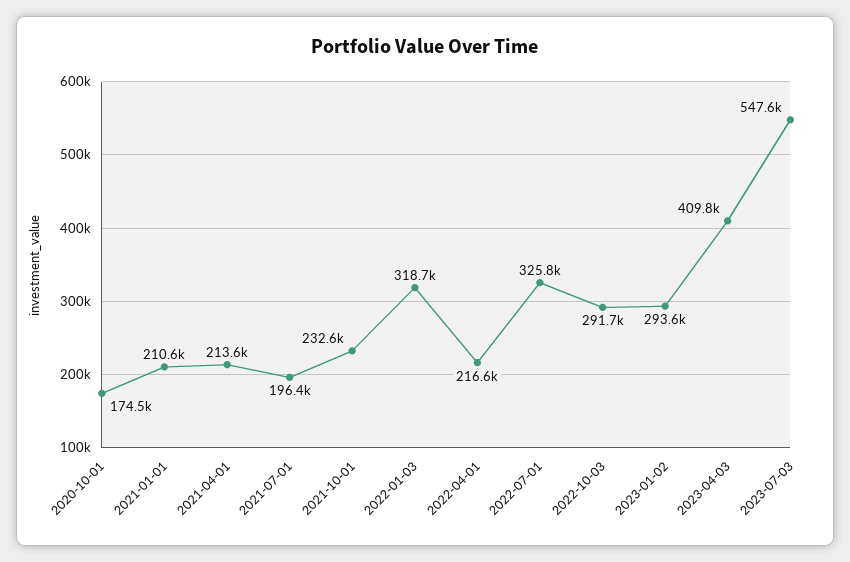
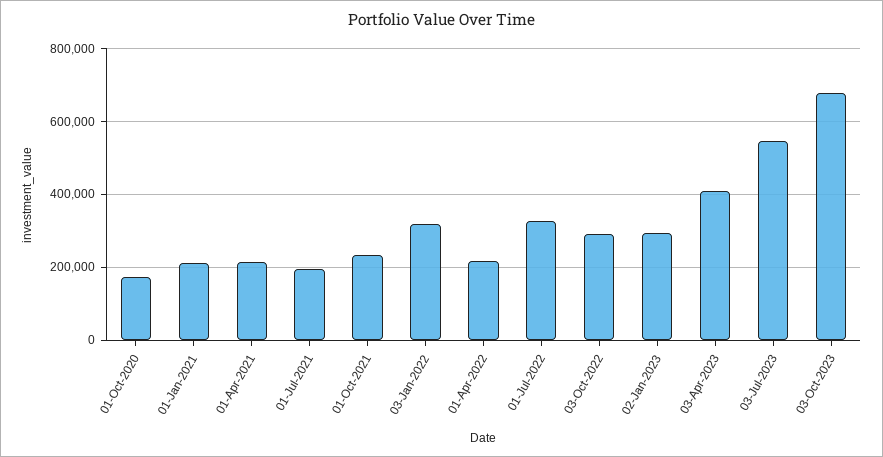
03-Oct-2023: none -> 680000

